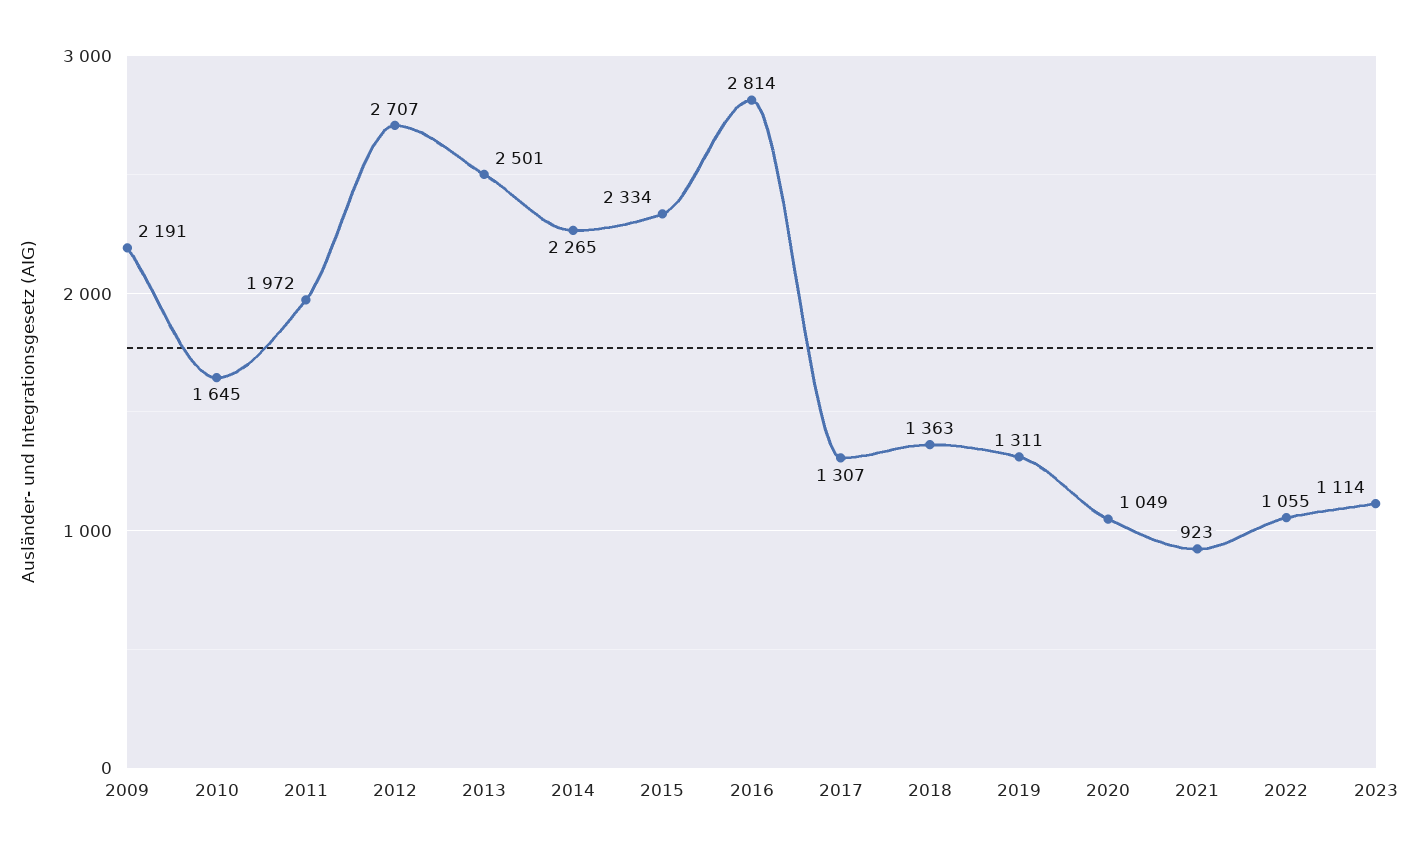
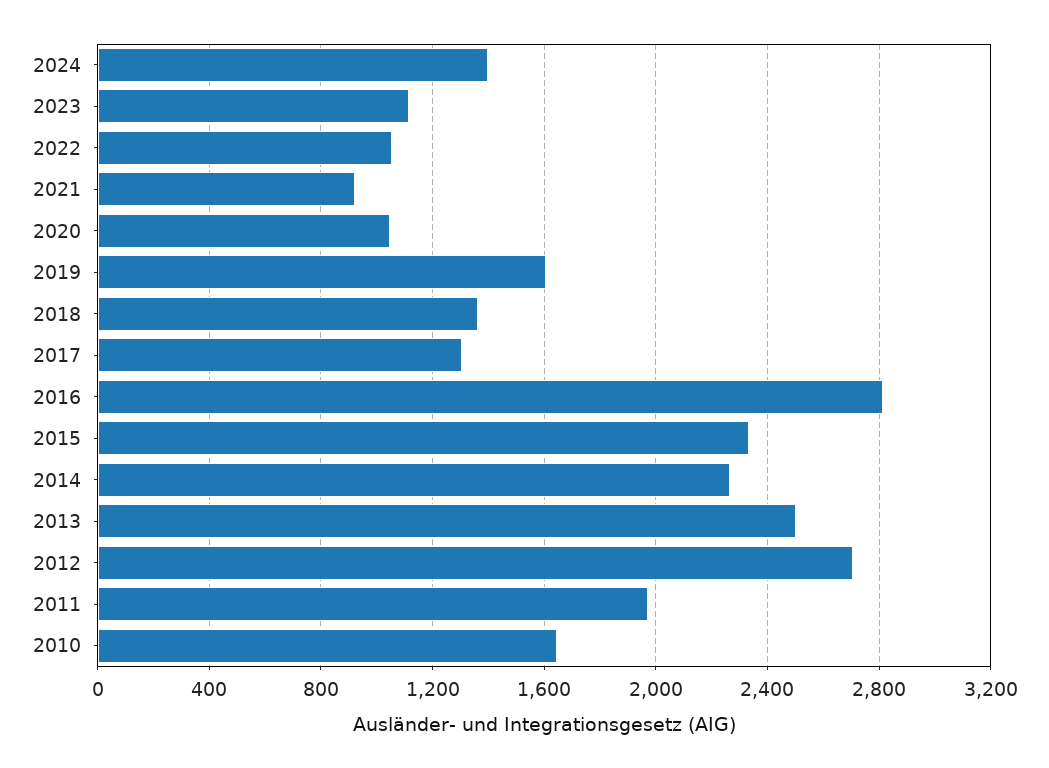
2009: 2191 -> none
2019: 1311 -> 1600
2024: none -> 1400

